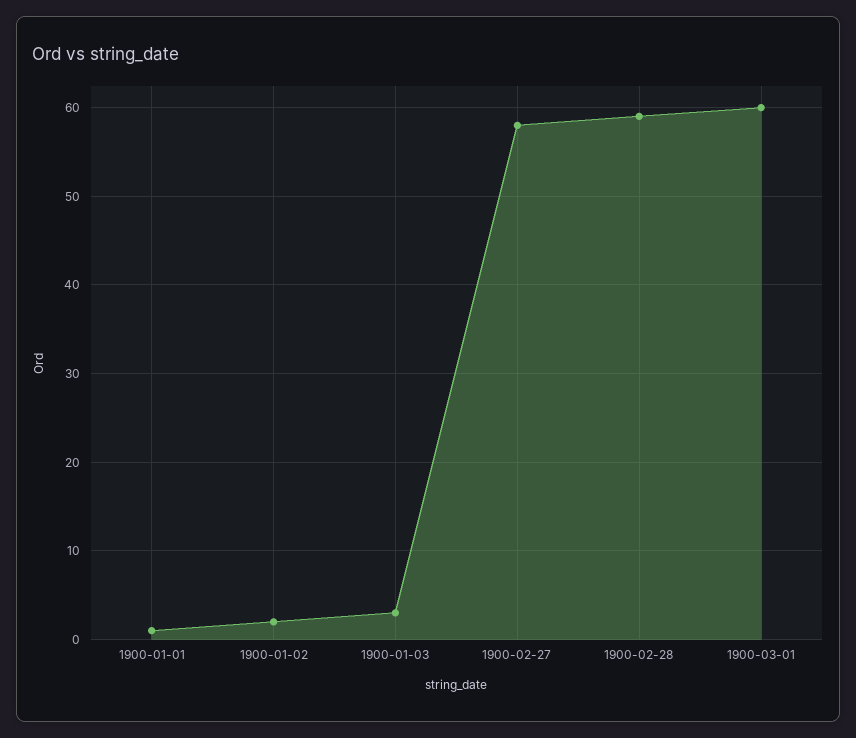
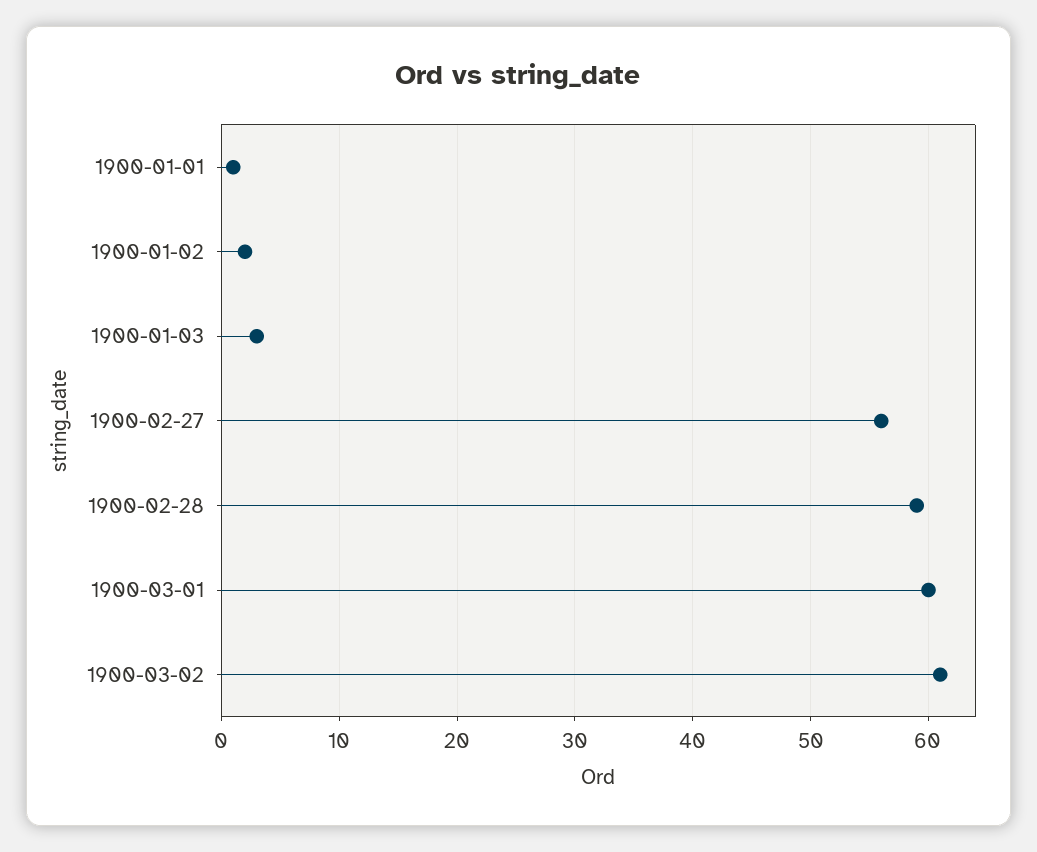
1900-02-27: 58 -> 56
1900-03-02: none -> 61

